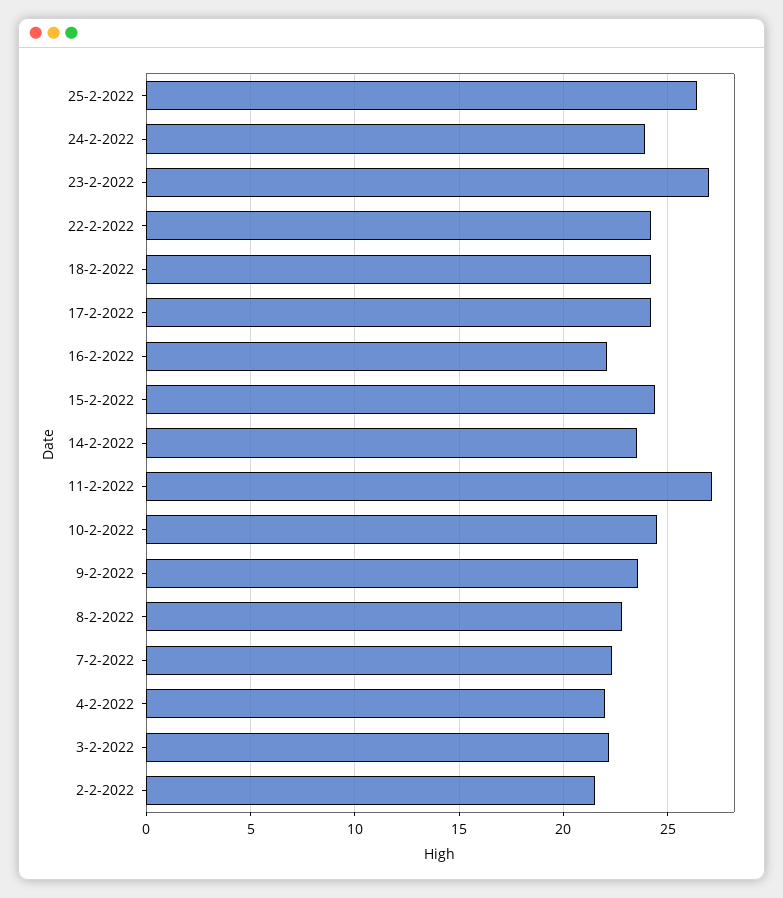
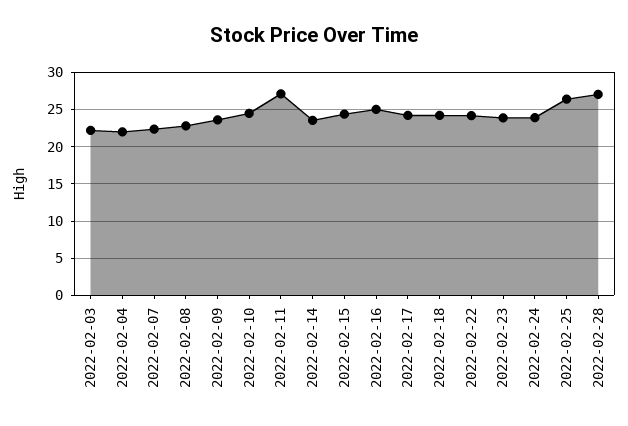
23-2-2022: 27 -> 24
16-2-2022: 22 -> 25
2-2-2022: 21.5 -> none
2022-02-28: none -> 27

